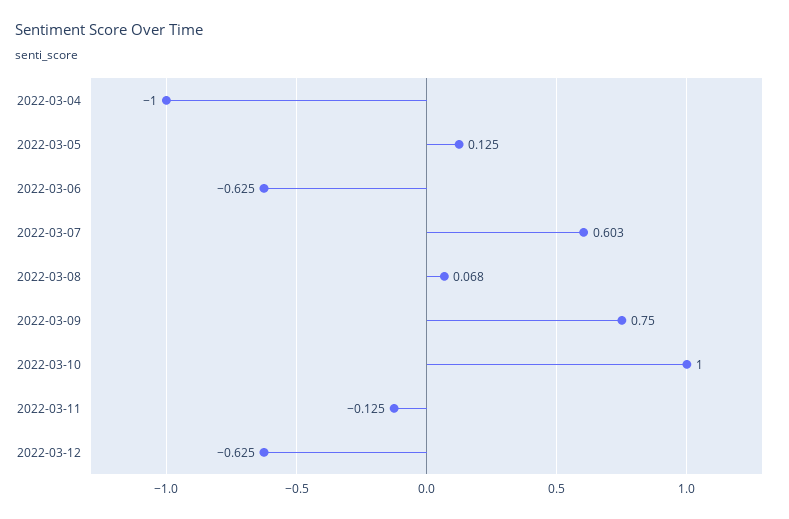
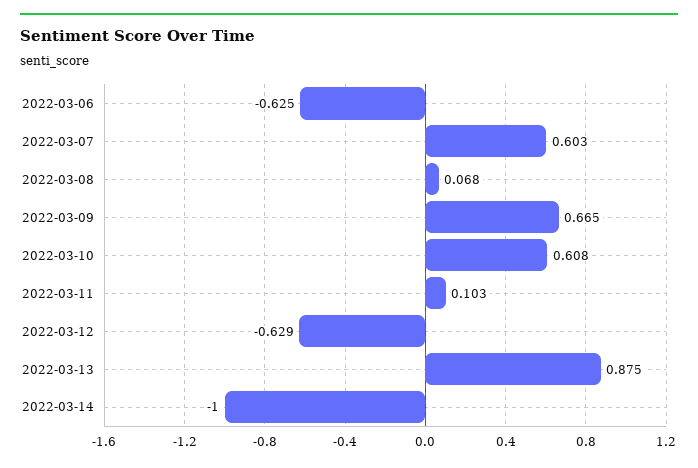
2022-03-04: -1 -> none
2022-03-05: 0.125 -> none
2022-03-09: 0.75 -> 0.665
2022-03-10: 1 -> 0.608
2022-03-11: -0.125 -> 0.103
2022-03-12: -0.625 -> -0.629
2022-03-13: none -> 0.875
2022-03-14: none -> -1

